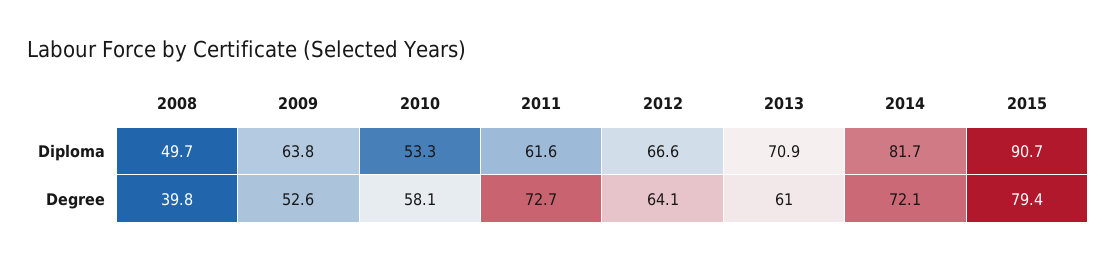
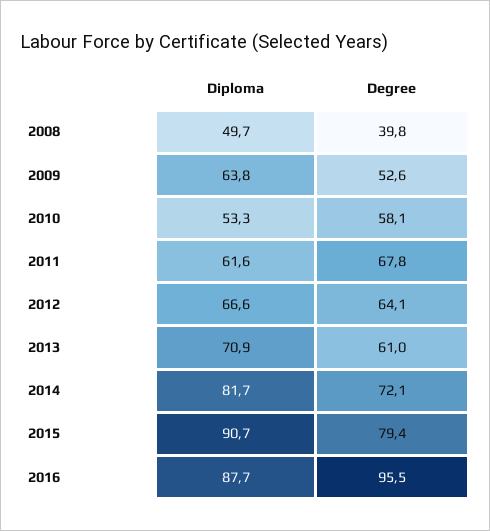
2011, Degree: 72.7 -> 67.8
2016, Diploma: none -> 87.7
2016, Degree: none -> 95.5

